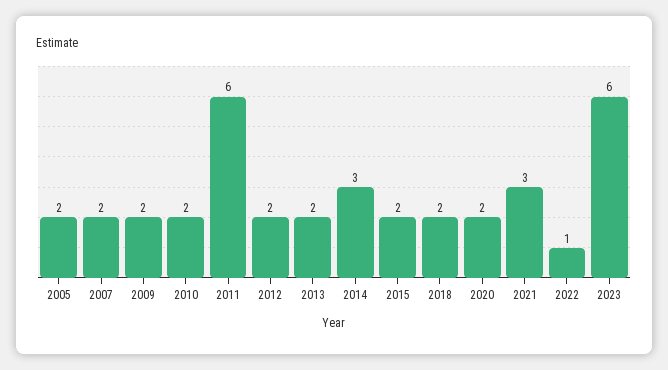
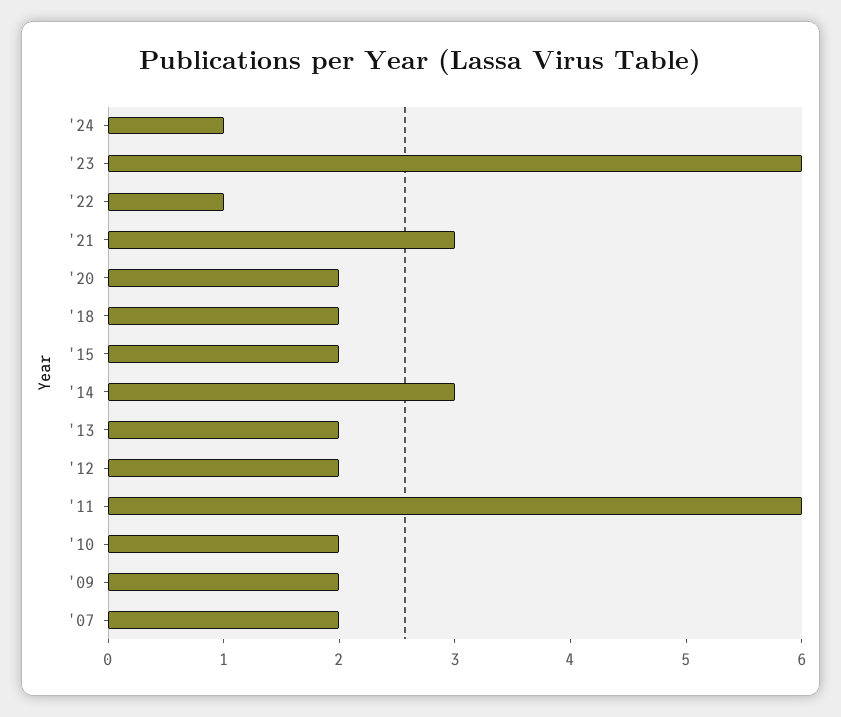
2005: 2 -> none
'24: none -> 1

